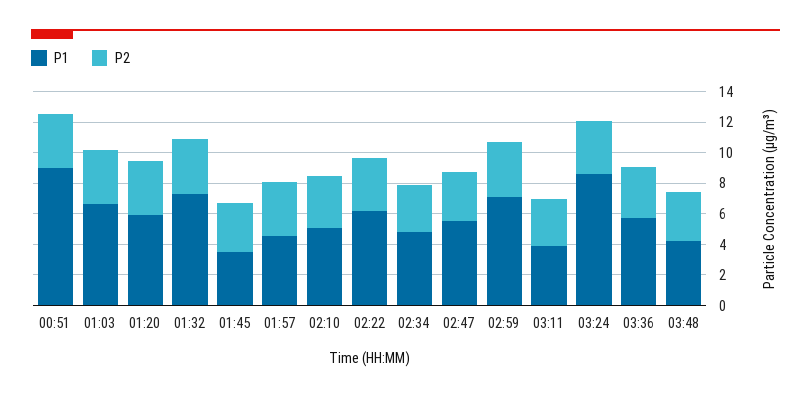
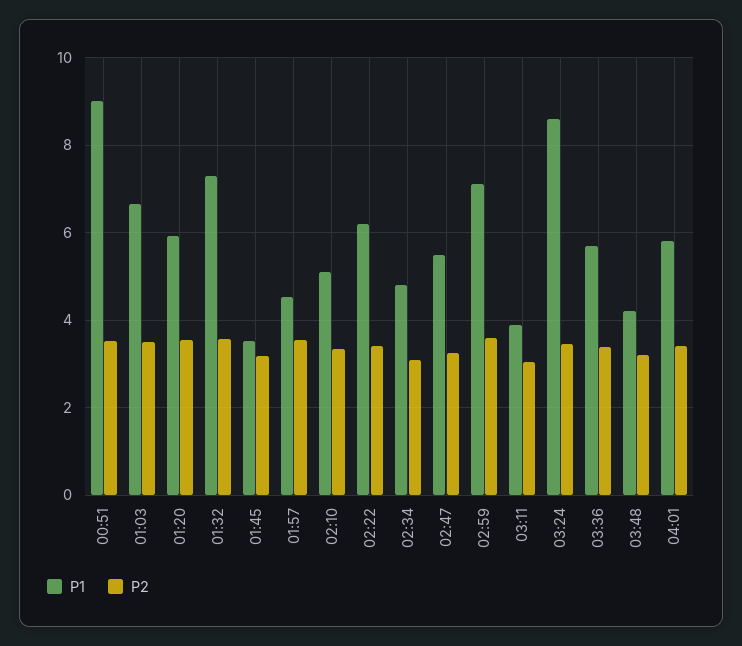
P1, 04:01: none -> 5.8
P2, 04:01: none -> 3.4

